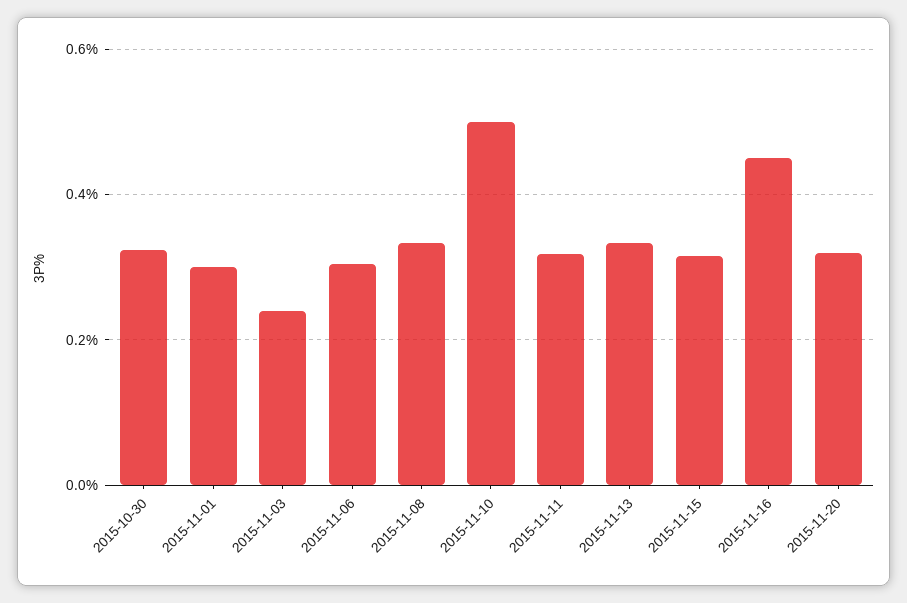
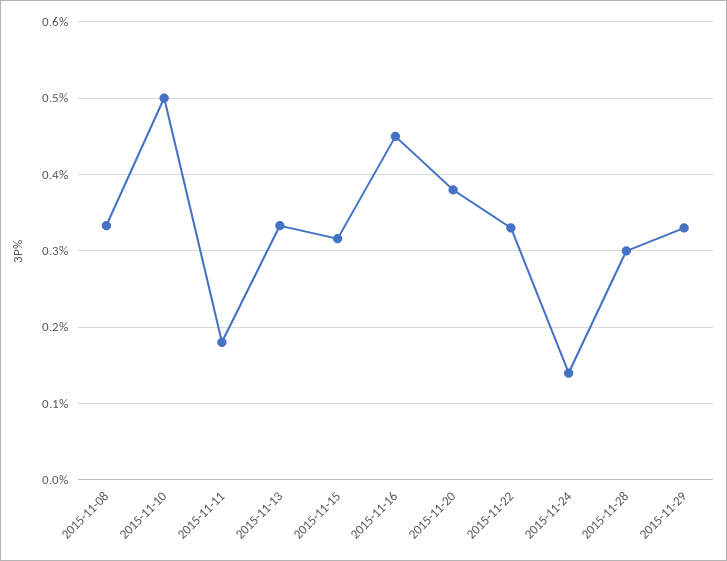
2015-10-30: 0.32 -> none
2015-11-01: 0.3 -> none
2015-11-03: 0.24 -> none
2015-11-06: 0.3 -> none
2015-11-11: 0.32 -> 0.18
2015-11-20: 0.32 -> 0.38
2015-11-22: none -> 0.33
2015-11-24: none -> 0.14
2015-11-28: none -> 0.3
2015-11-29: none -> 0.33

